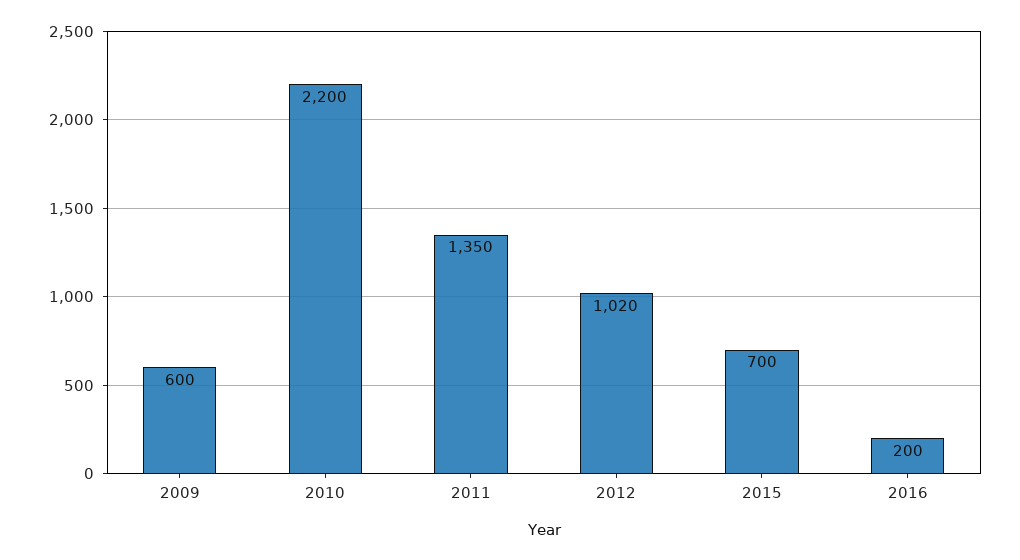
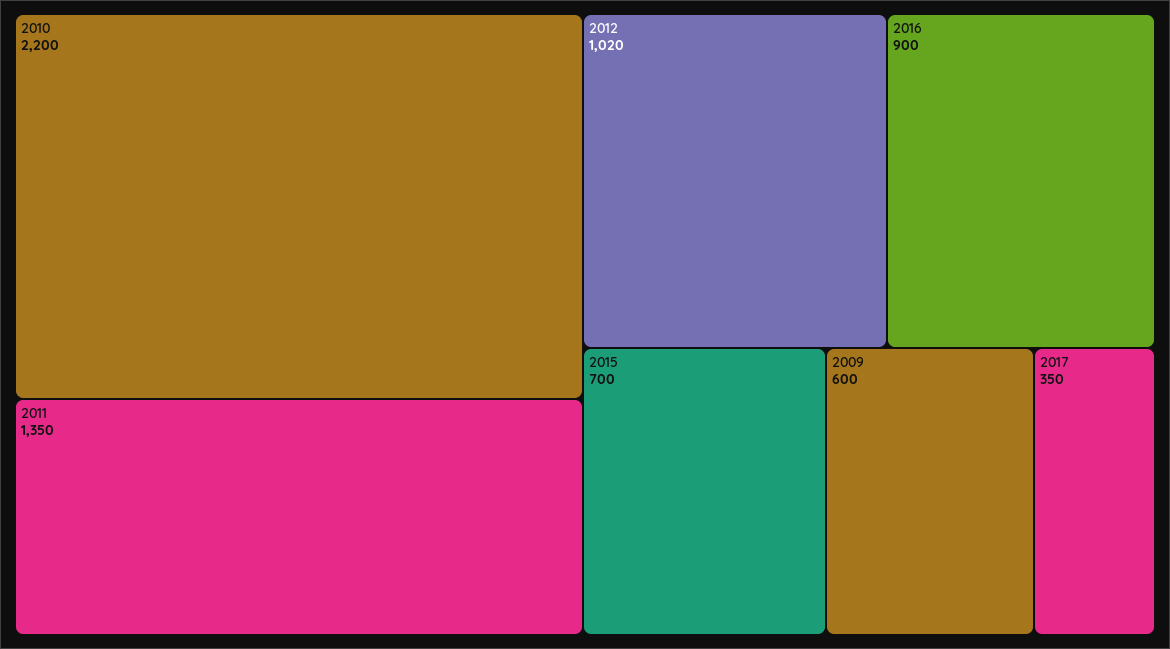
2016: 200 -> 900
2017: none -> 350

